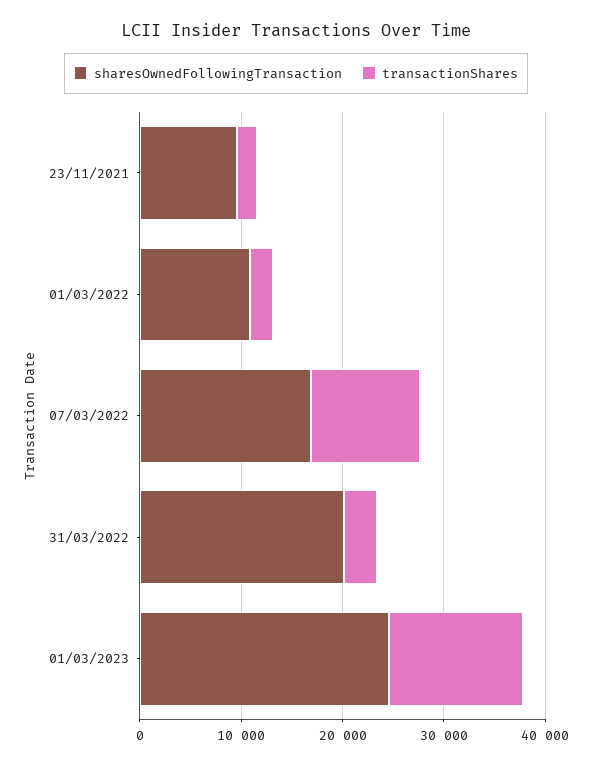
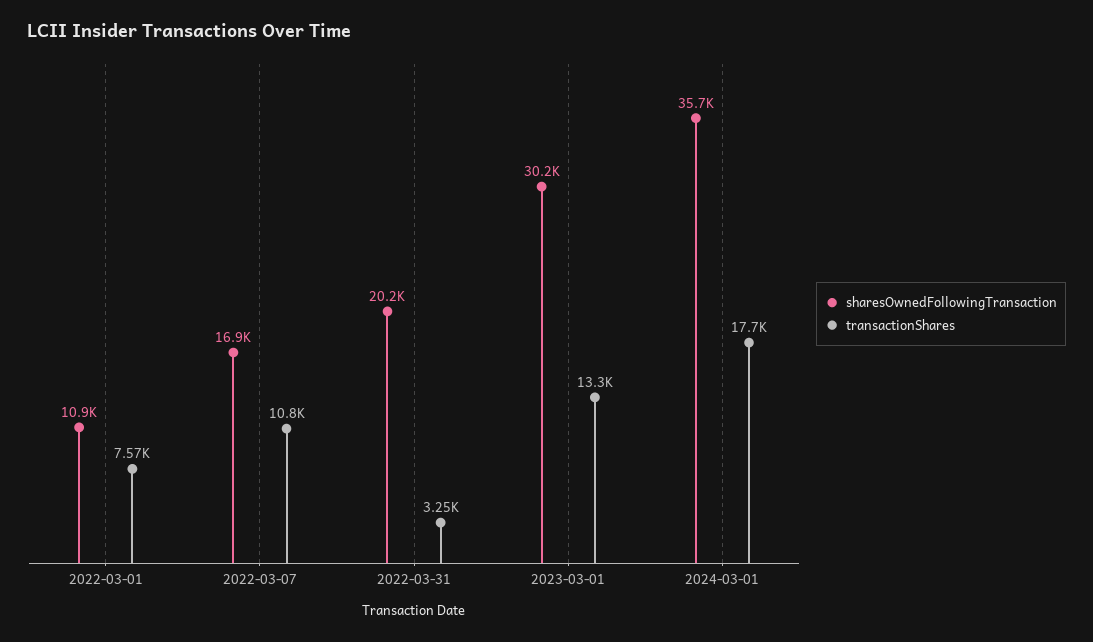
sharesOwnedFollowingTransaction, 23/11/2021: 10000 -> none
transactionShares, 23/11/2021: 2000 -> none
transactionShares, 01/03/2022: 2000 -> 7570
sharesOwnedFollowingTransaction, 01/03/2023: 24000 -> 30200
sharesOwnedFollowingTransaction, 2024-03-01: none -> 35700
transactionShares, 2024-03-01: none -> 17700

